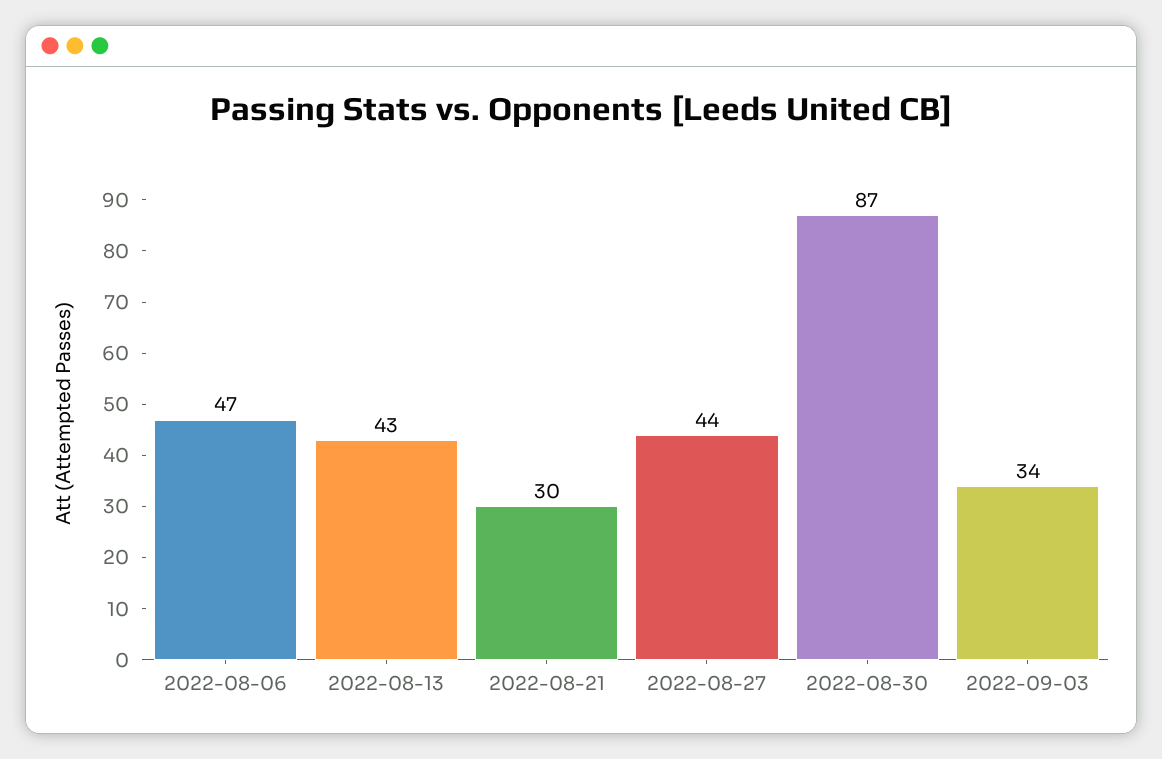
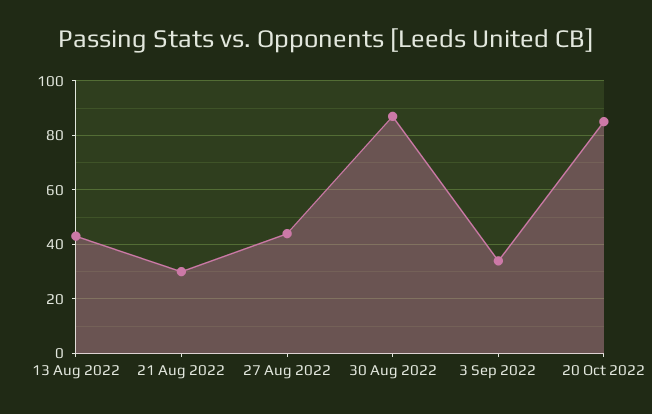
2022-08-06: 47 -> none
20 Oct 2022: none -> 85

